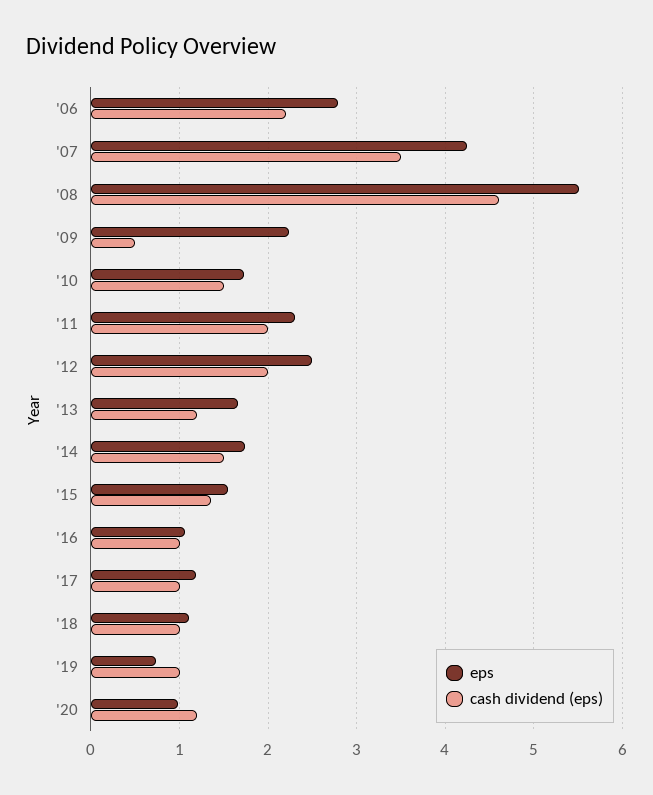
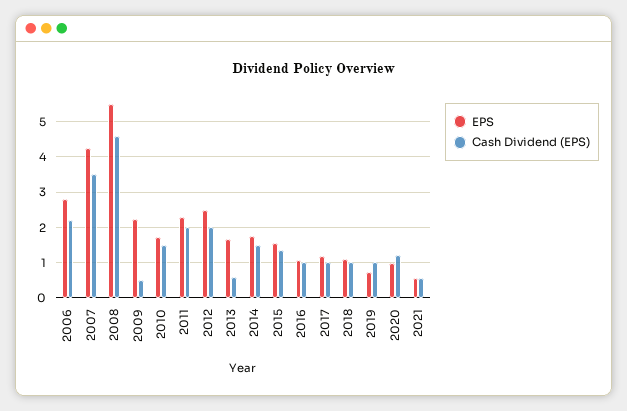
cash dividend (eps), '13: 1.2 -> 0.6
eps, 2021: none -> 0.6
cash dividend (eps), 2021: none -> 0.6

